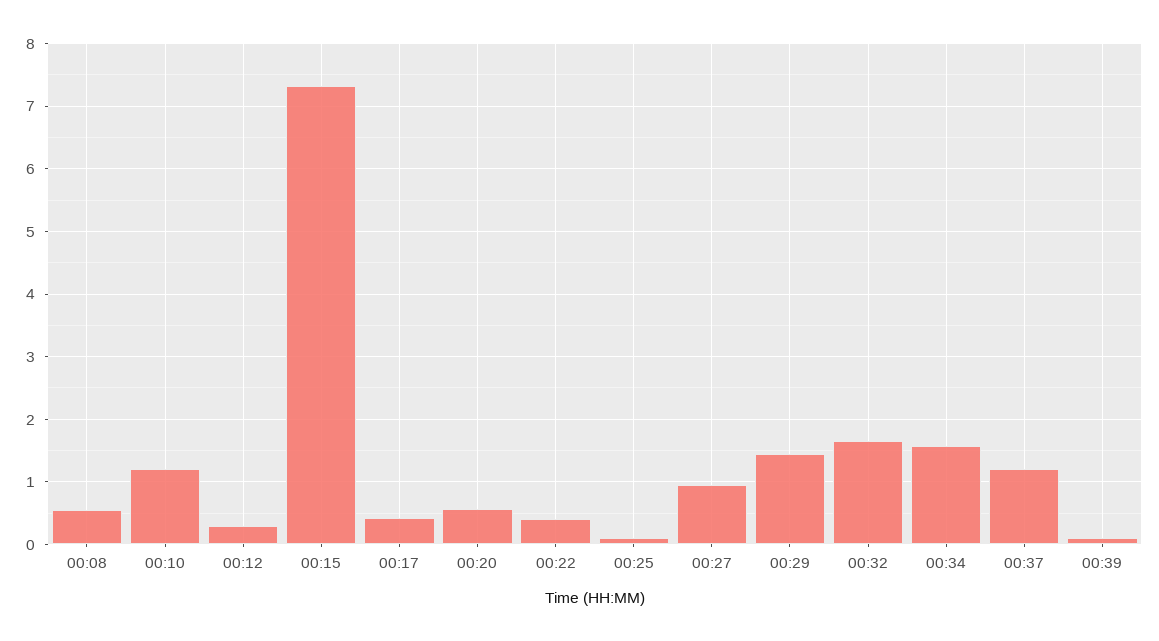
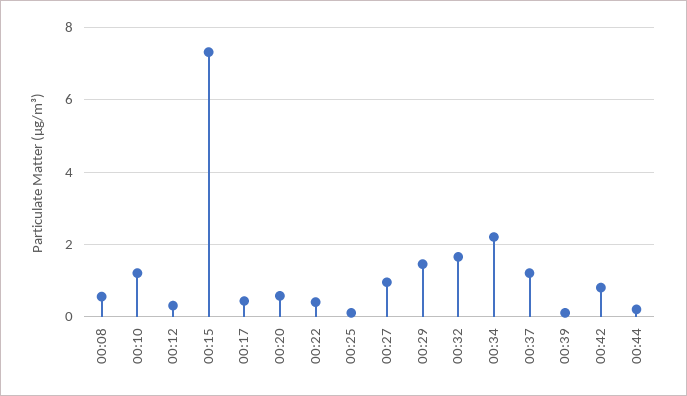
00:34: 1.6 -> 2.2
00:42: none -> 0.8
00:44: none -> 0.2

